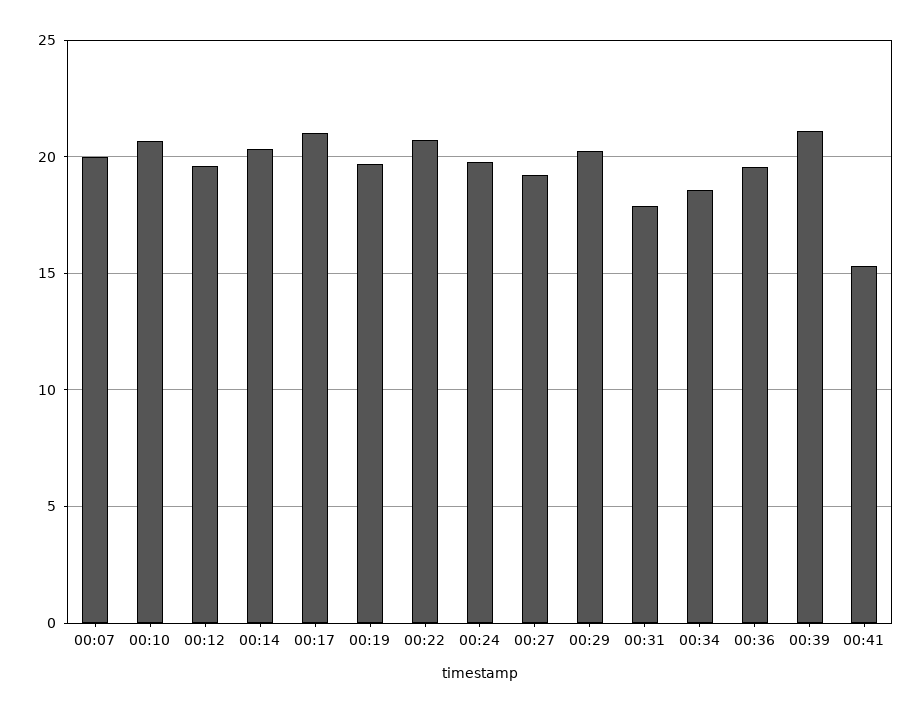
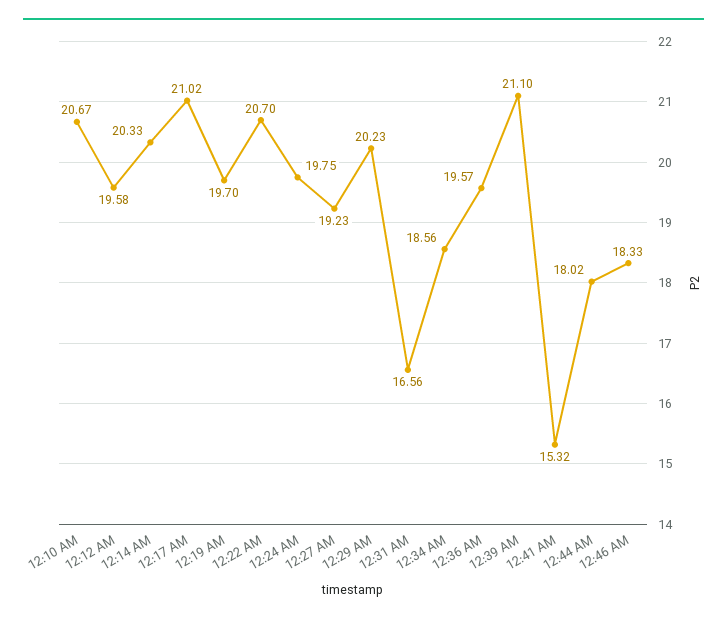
00:07: 20 -> none
00:31: 18 -> 16.56
12:44 AM: none -> 18.02
12:46 AM: none -> 18.33

